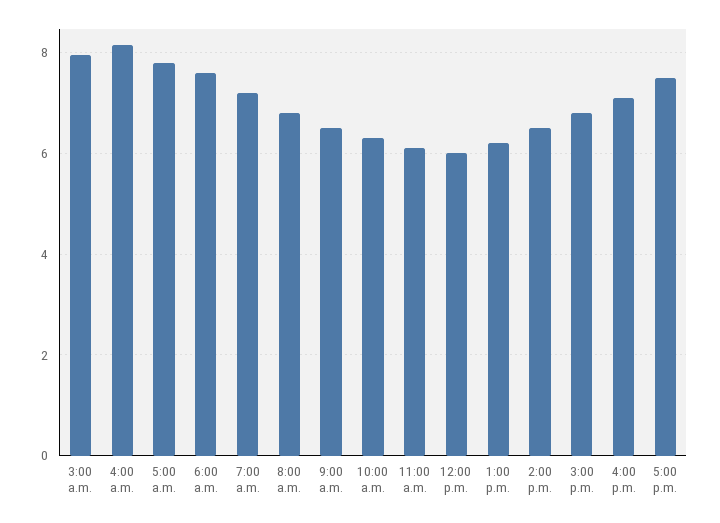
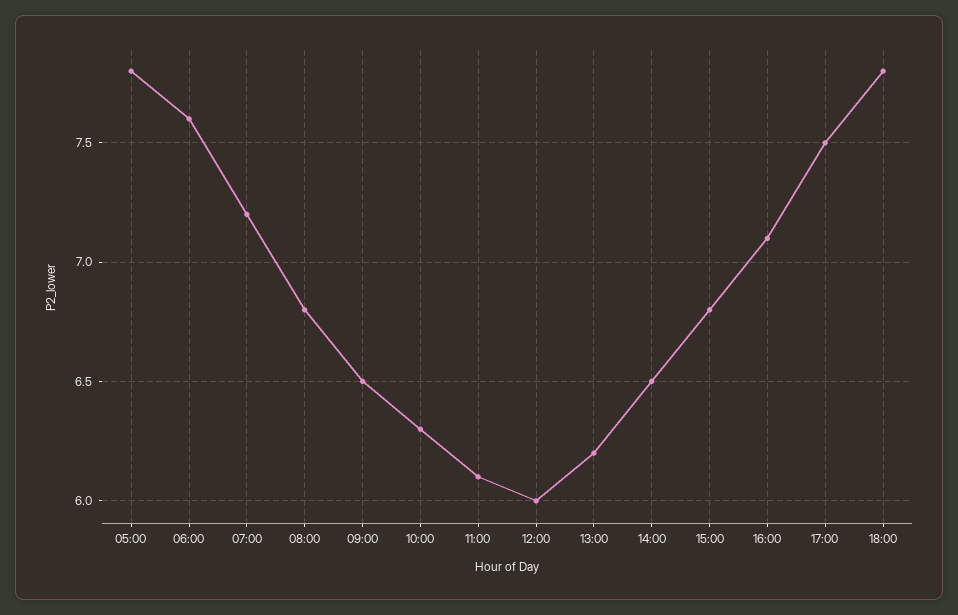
3:00 a.m.: 8 -> none
4:00 a.m.: 8.2 -> none
18:00: none -> 7.8

